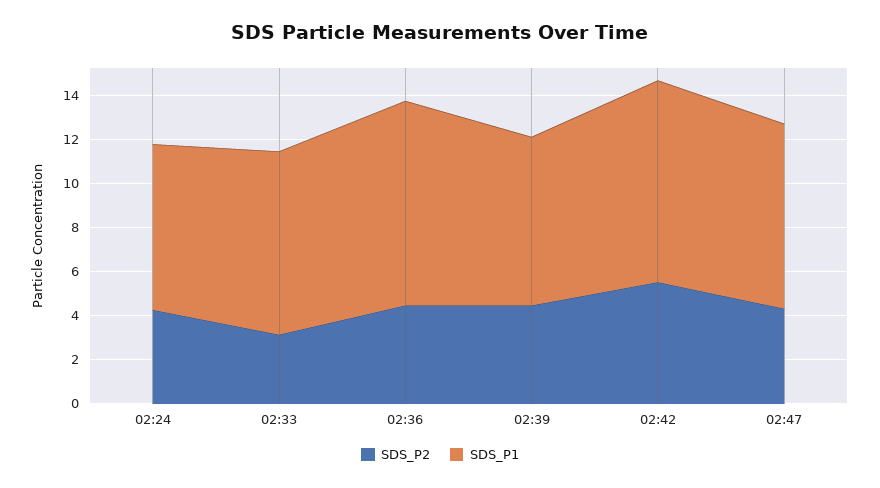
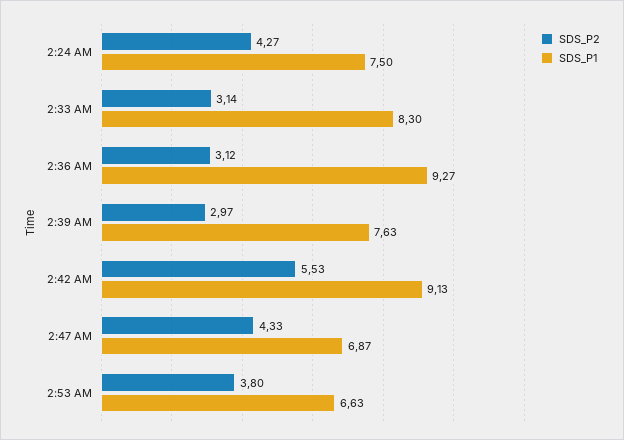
SDS_P2, 02:36: 4.5 -> 3.12
SDS_P2, 02:39: 4.5 -> 2.97
SDS_P1, 02:47: 8.5 -> 6.87
SDS_P2, 2:53 AM: none -> 3.8
SDS_P1, 2:53 AM: none -> 6.63

